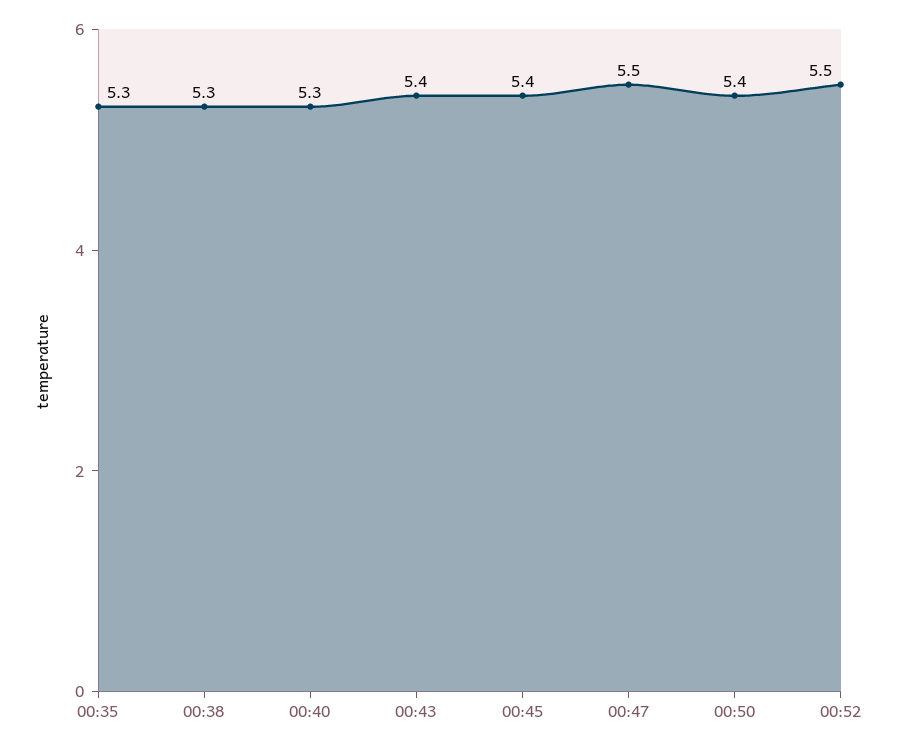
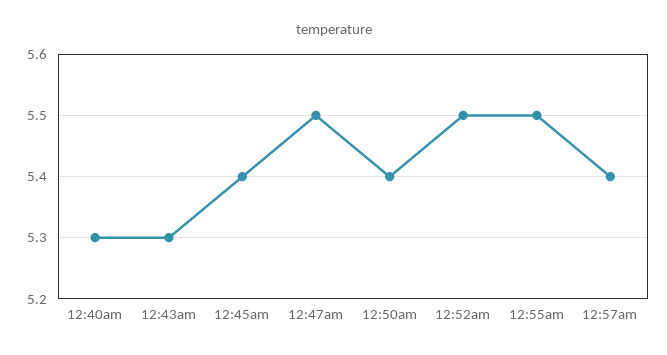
00:35: 5.3 -> none
00:38: 5.3 -> none
00:43: 5.4 -> 5.3
12:55am: none -> 5.5
12:57am: none -> 5.4

